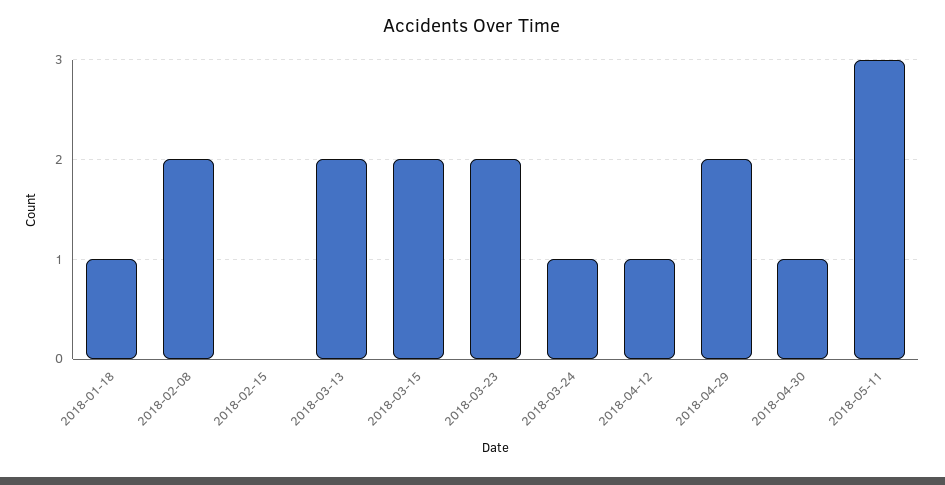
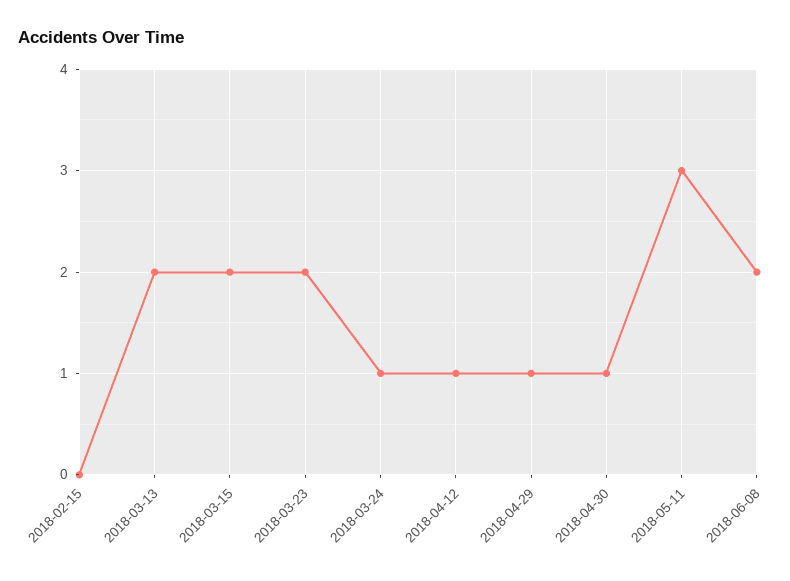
2018-01-18: 1 -> none
2018-02-08: 2 -> none
2018-04-29: 2 -> 1
2018-06-08: none -> 2

